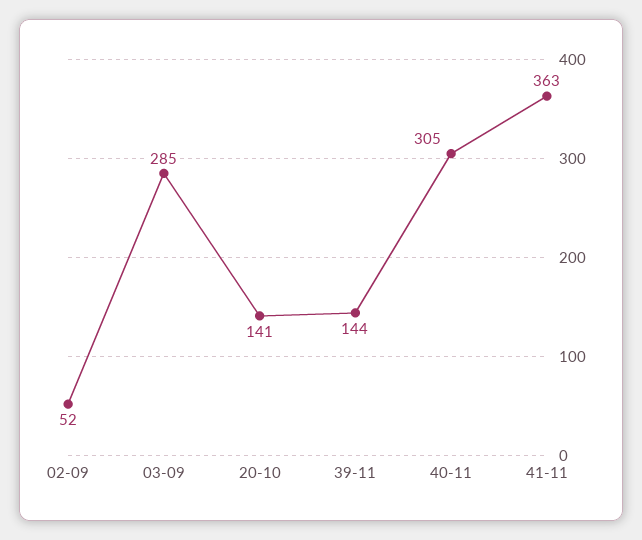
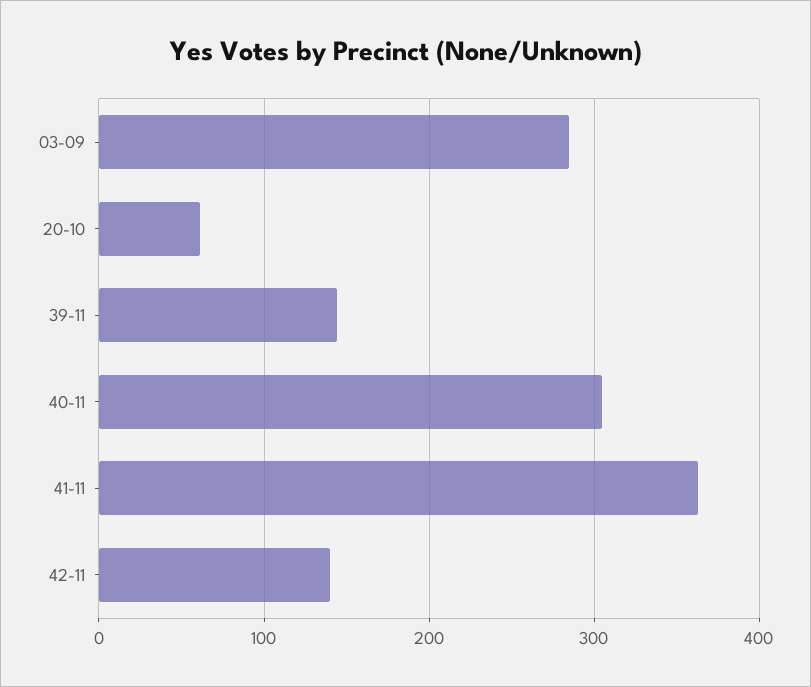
02-09: 52 -> none
20-10: 141 -> 60
42-11: none -> 140

